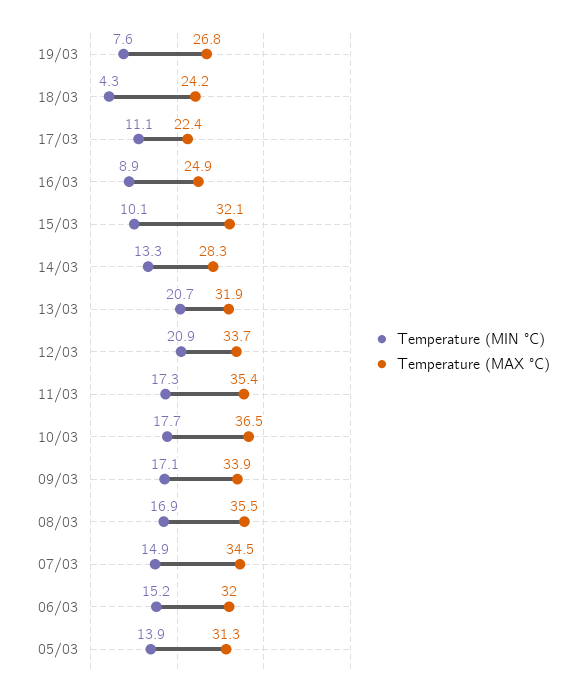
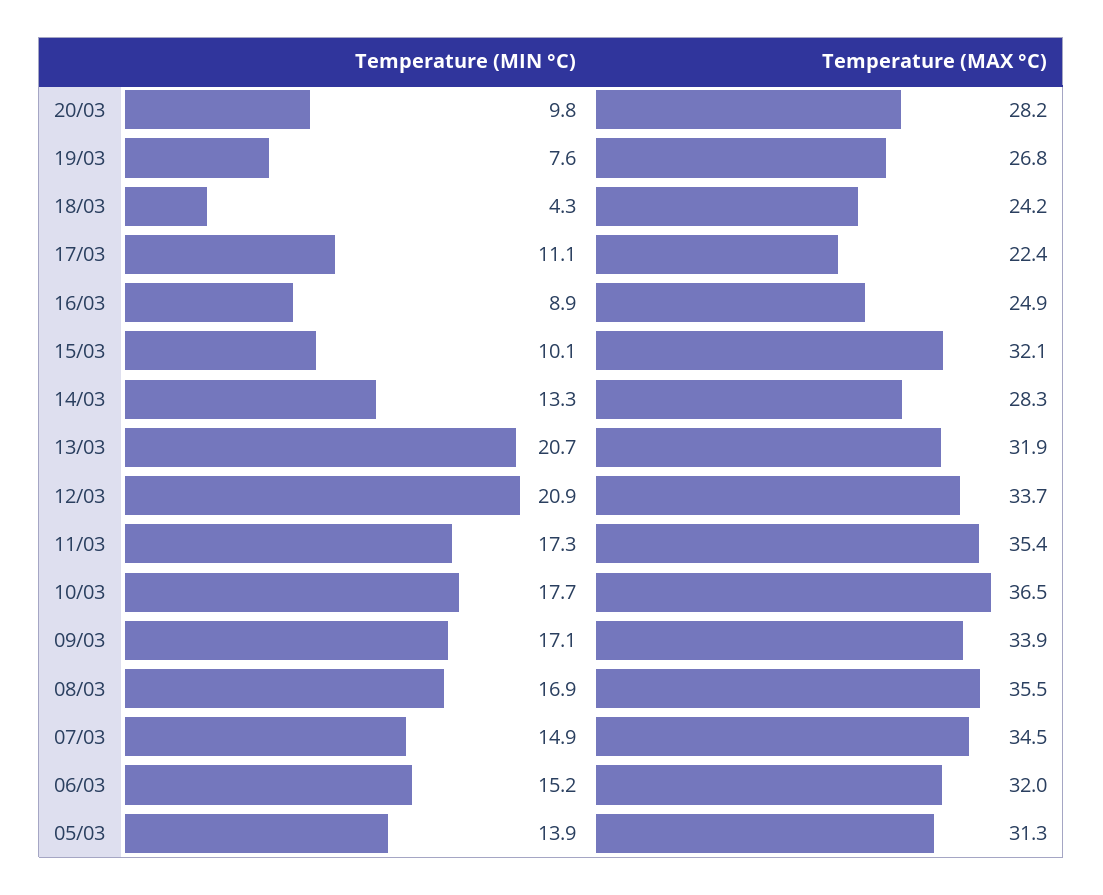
Temperature (MIN °C), 20/03: none -> 9.8
Temperature (MAX °C), 20/03: none -> 28.2

